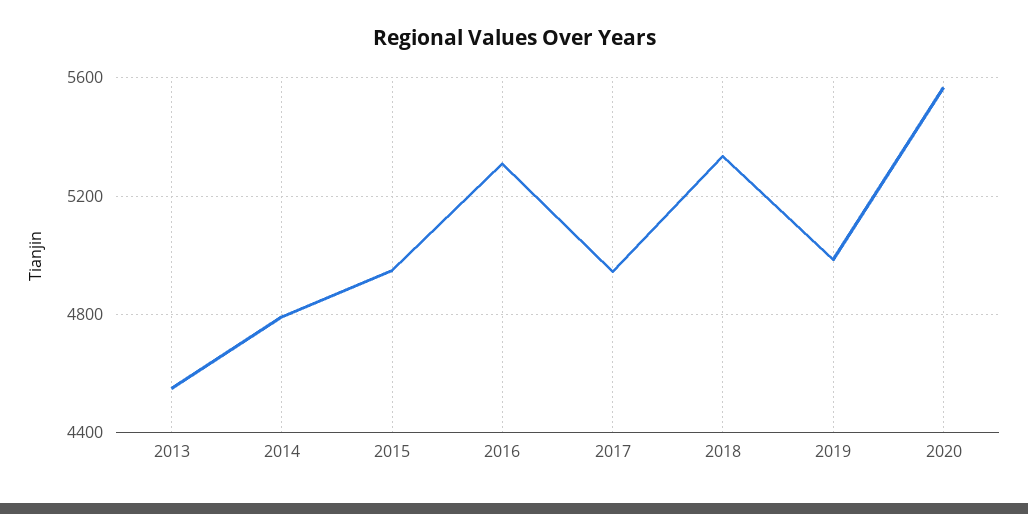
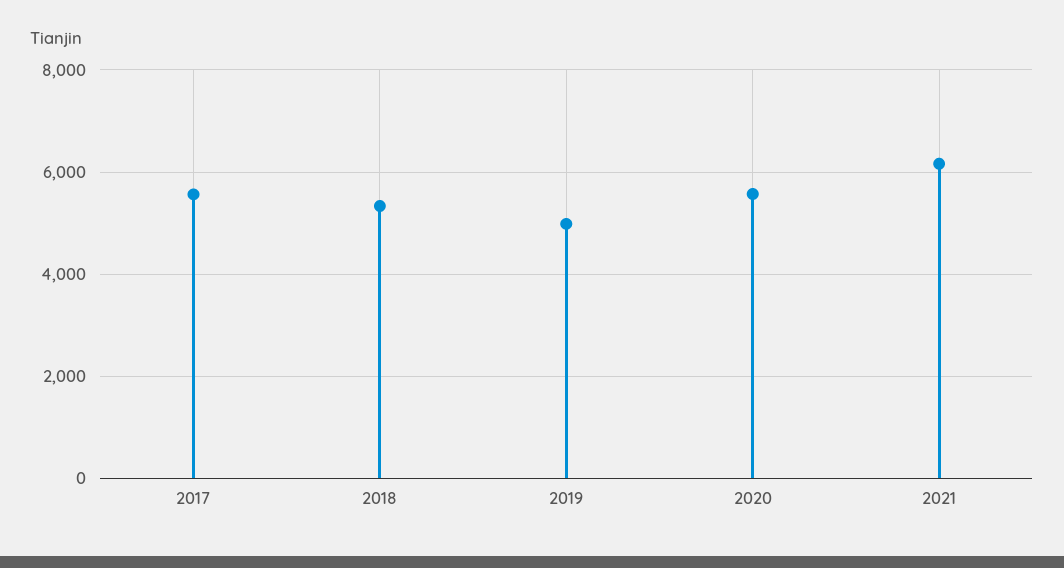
2013: 4550 -> none
2014: 4800 -> none
2015: 4950 -> none
2016: 5300 -> none
2017: 4950 -> 5600
2021: none -> 6200

